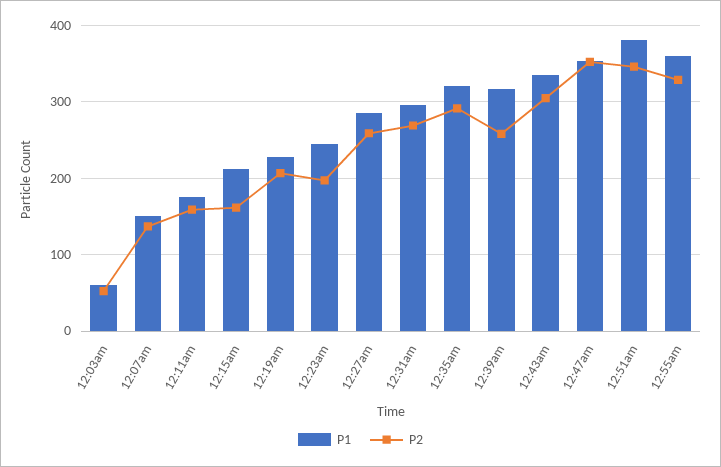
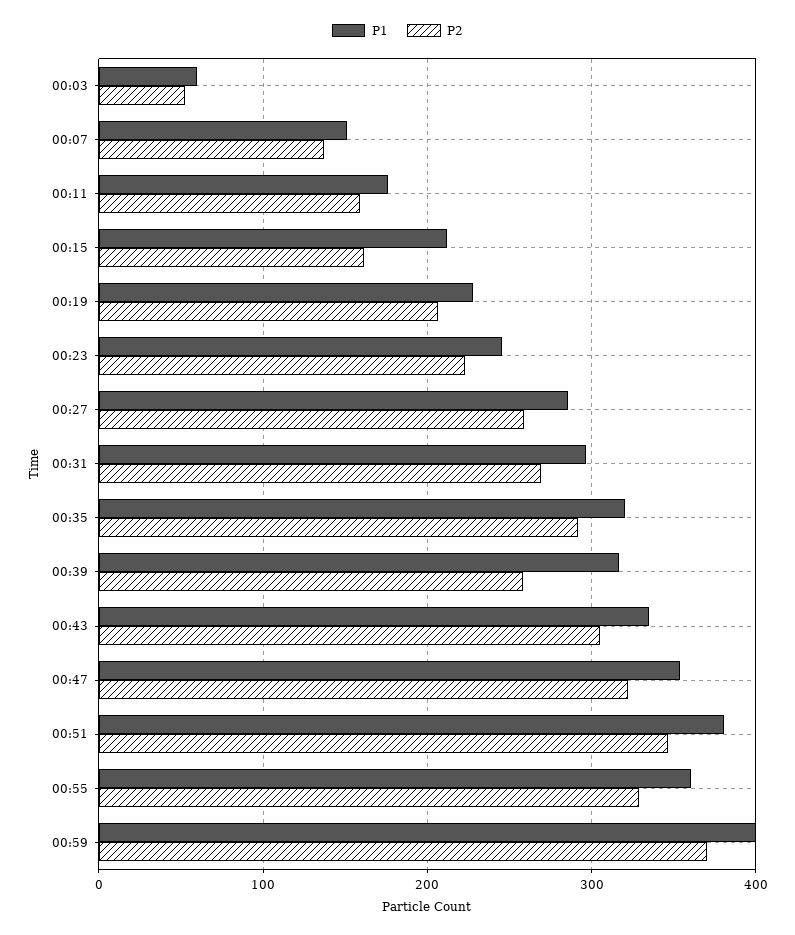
P2, 12:23am: 200 -> 220
P2, 12:47am: 350 -> 320
P1, 00:59: none -> 400
P2, 00:59: none -> 370

